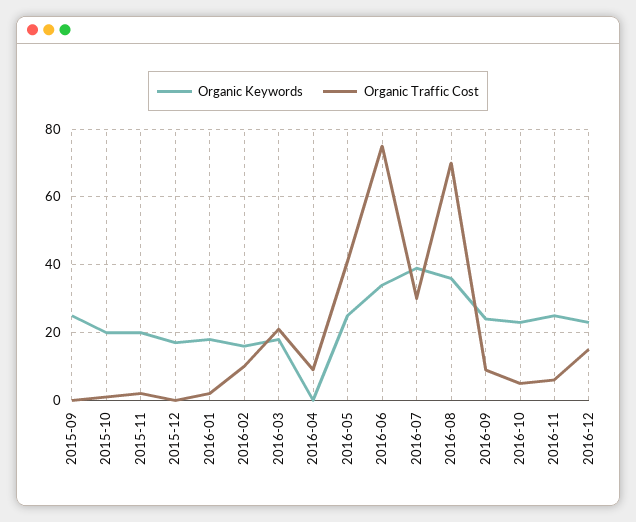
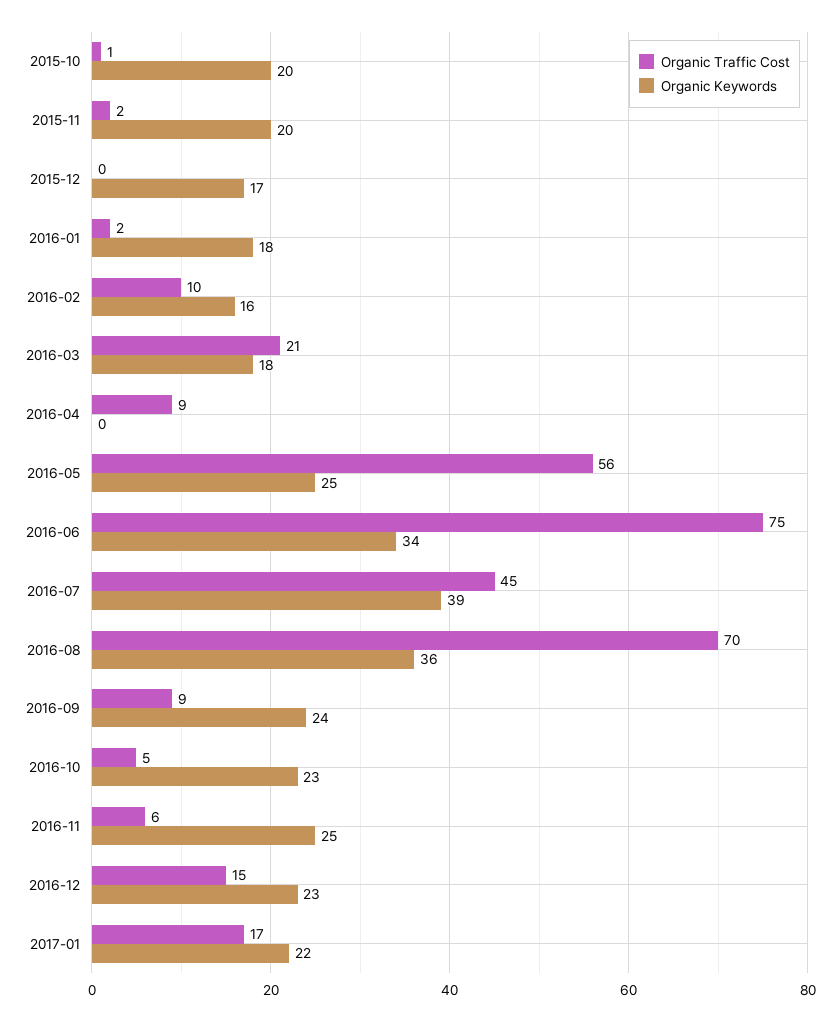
Organic Keywords, 2015-09: 25 -> none
Organic Traffic Cost, 2015-09: 0 -> none
Organic Traffic Cost, 2016-05: 40 -> 56
Organic Traffic Cost, 2016-07: 30 -> 45
Organic Traffic Cost, 2017-01: none -> 17
Organic Keywords, 2017-01: none -> 22

